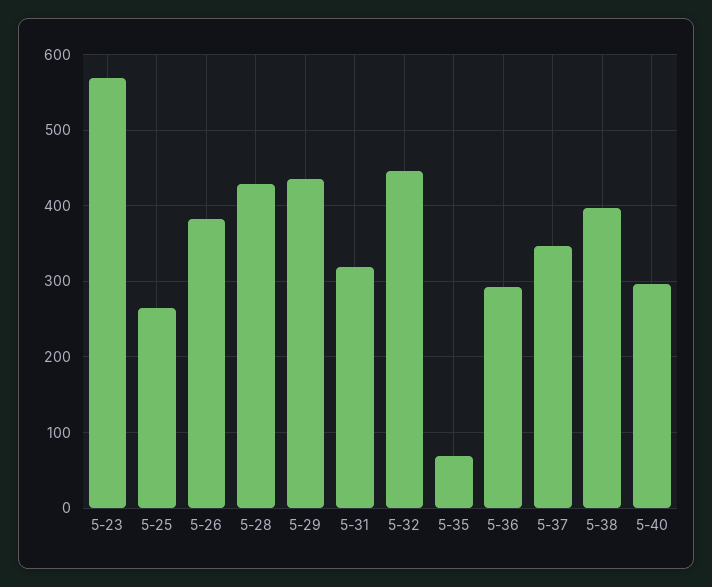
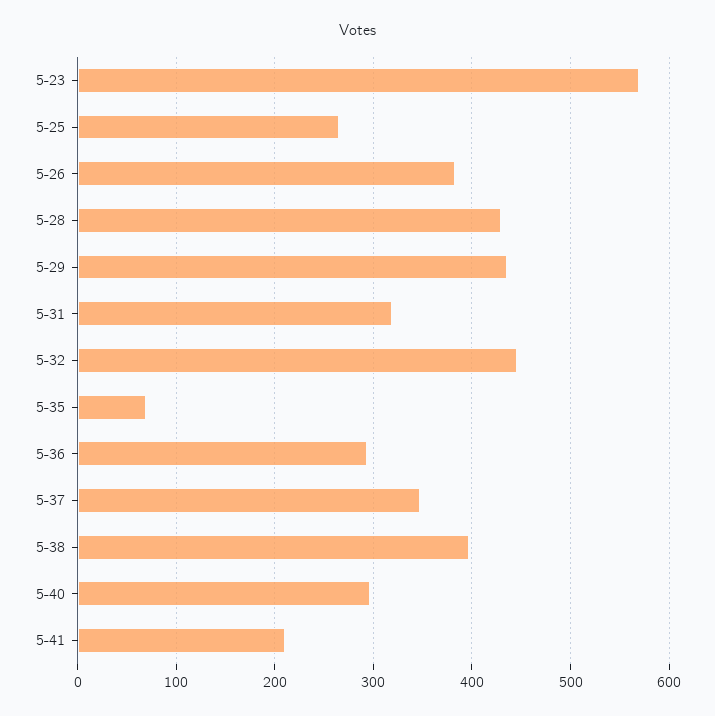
5-41: none -> 210

